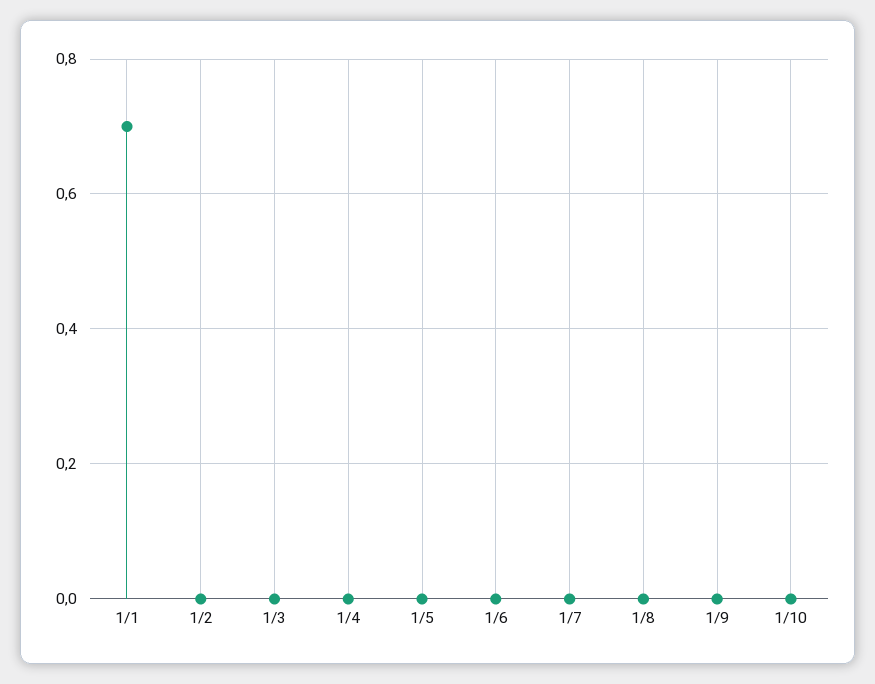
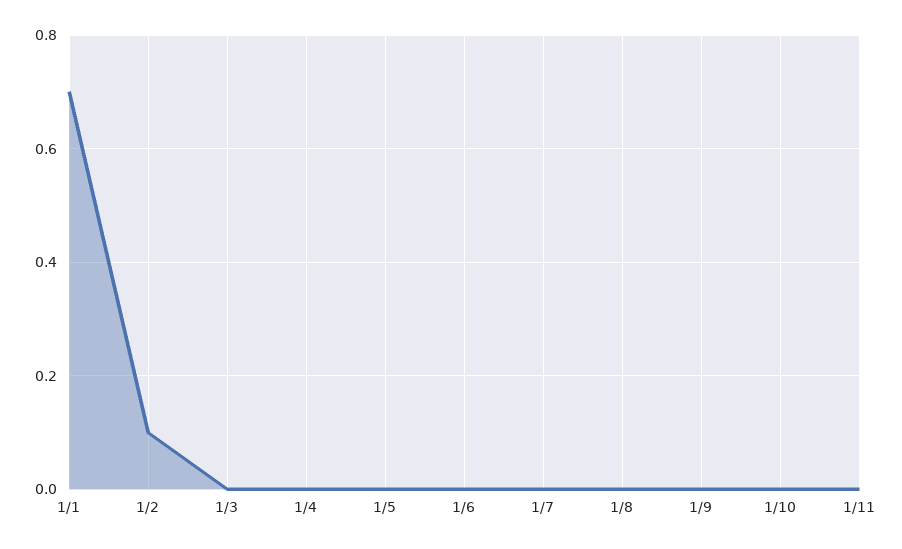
1/2: 0 -> 0.1
1/11: none -> 0

